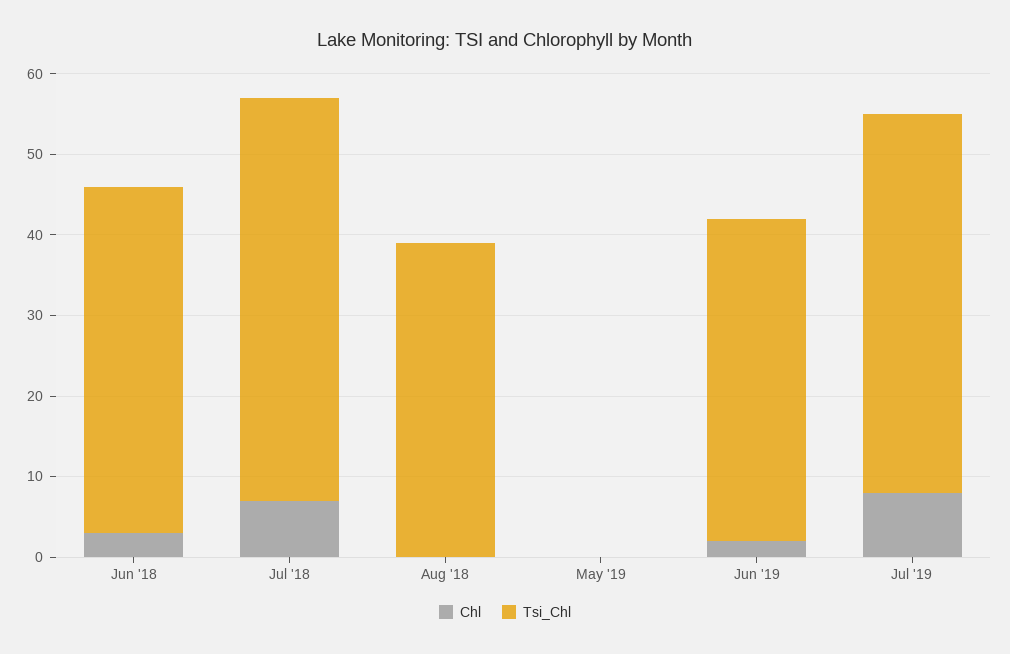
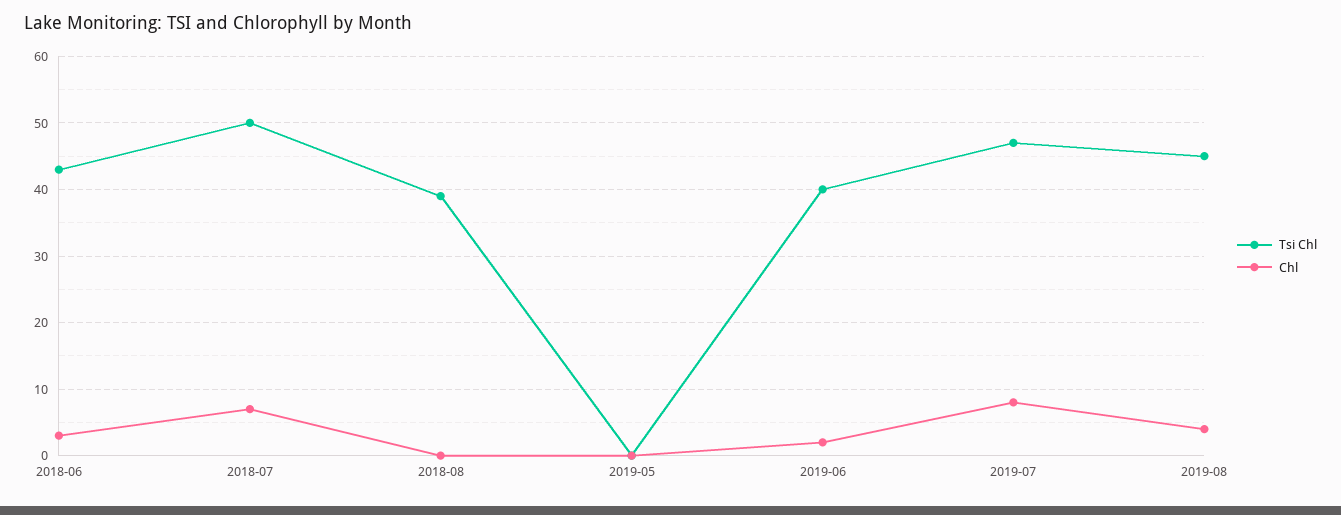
Tsi_Chl, 2019-08: none -> 45
Chl, 2019-08: none -> 4

